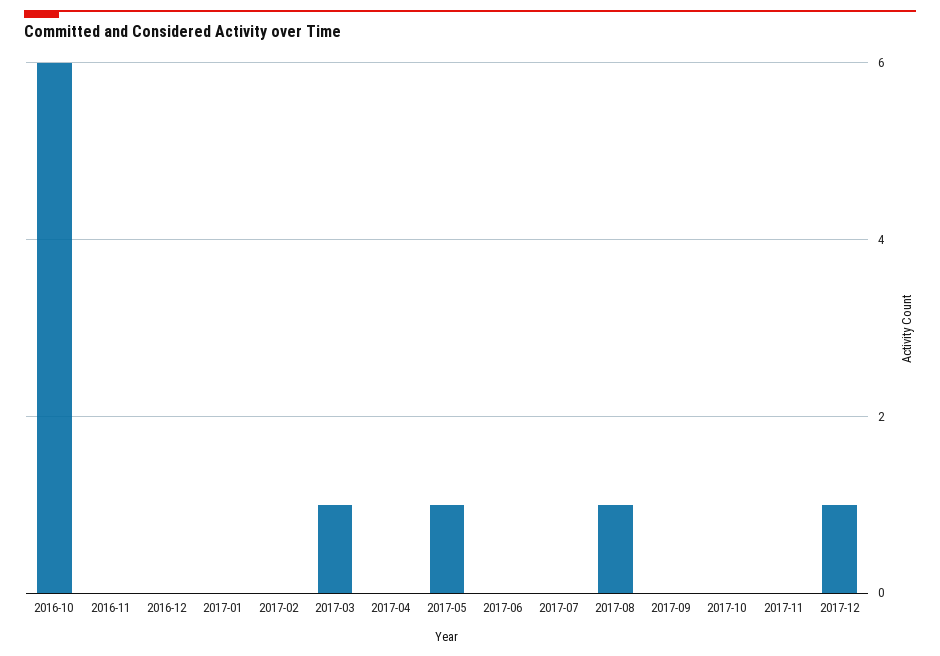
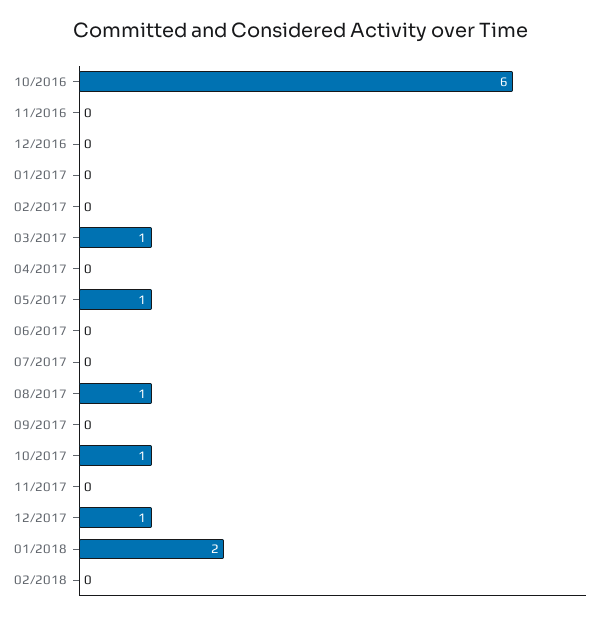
2017-10: 0 -> 1
01/2018: none -> 2
02/2018: none -> 0

